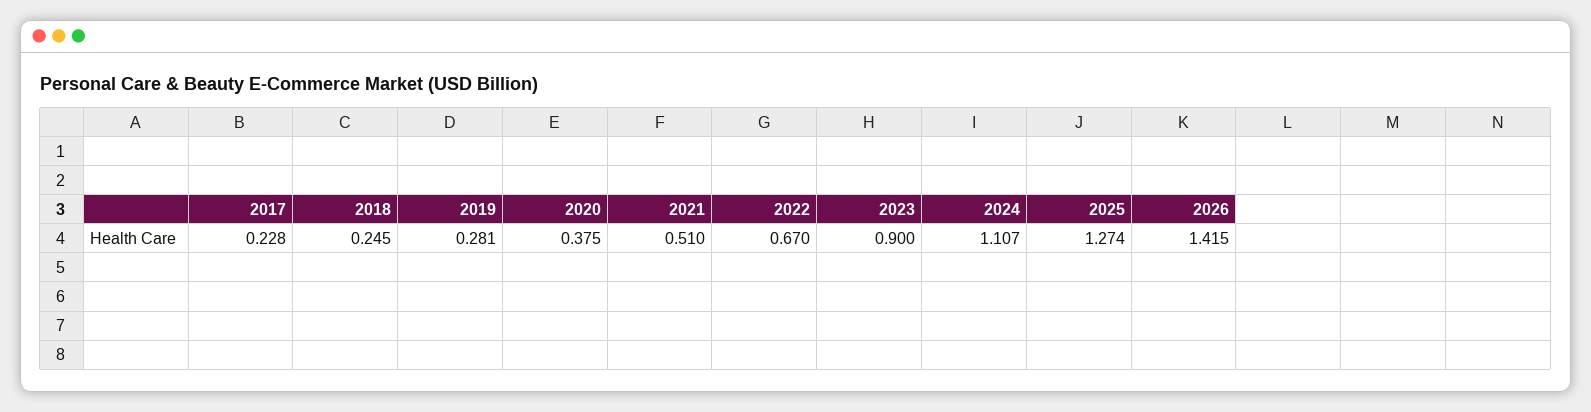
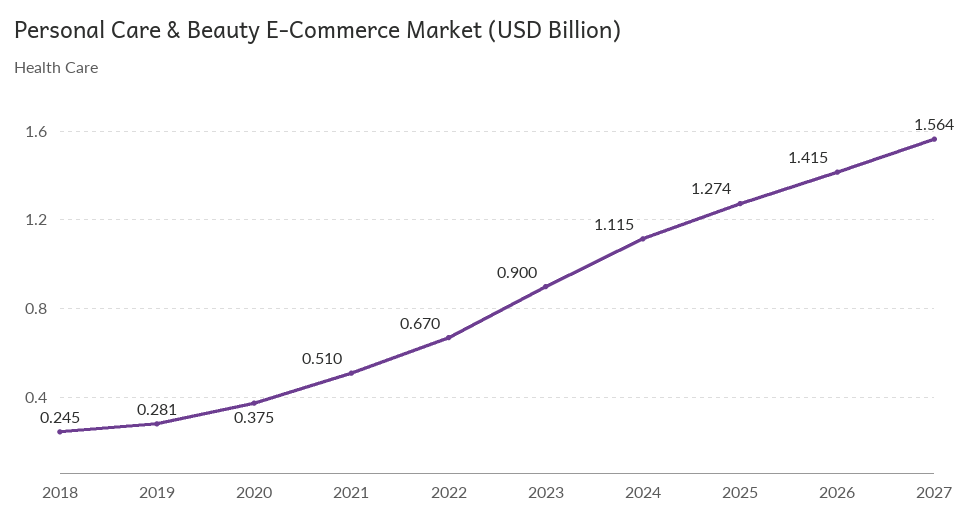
2017: 0.228 -> none
2024: 1.107 -> 1.115
2027: none -> 1.564

